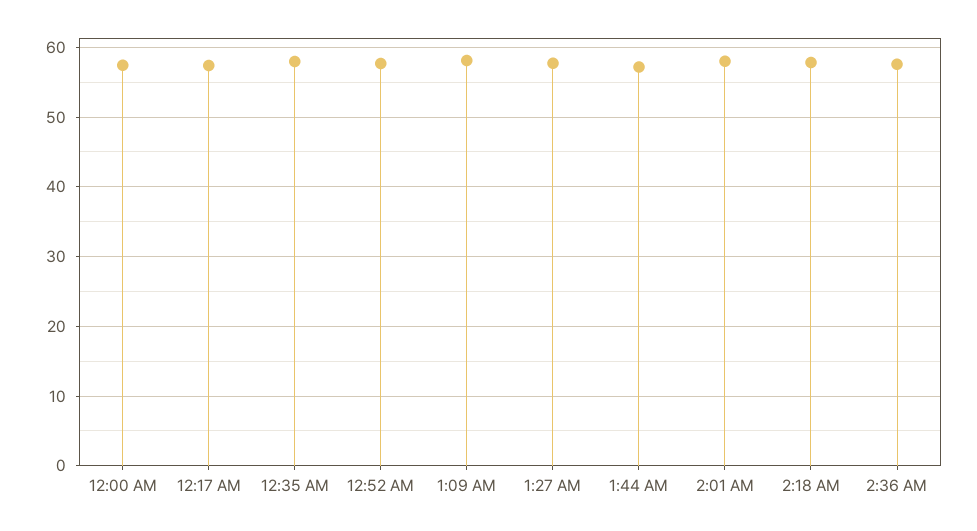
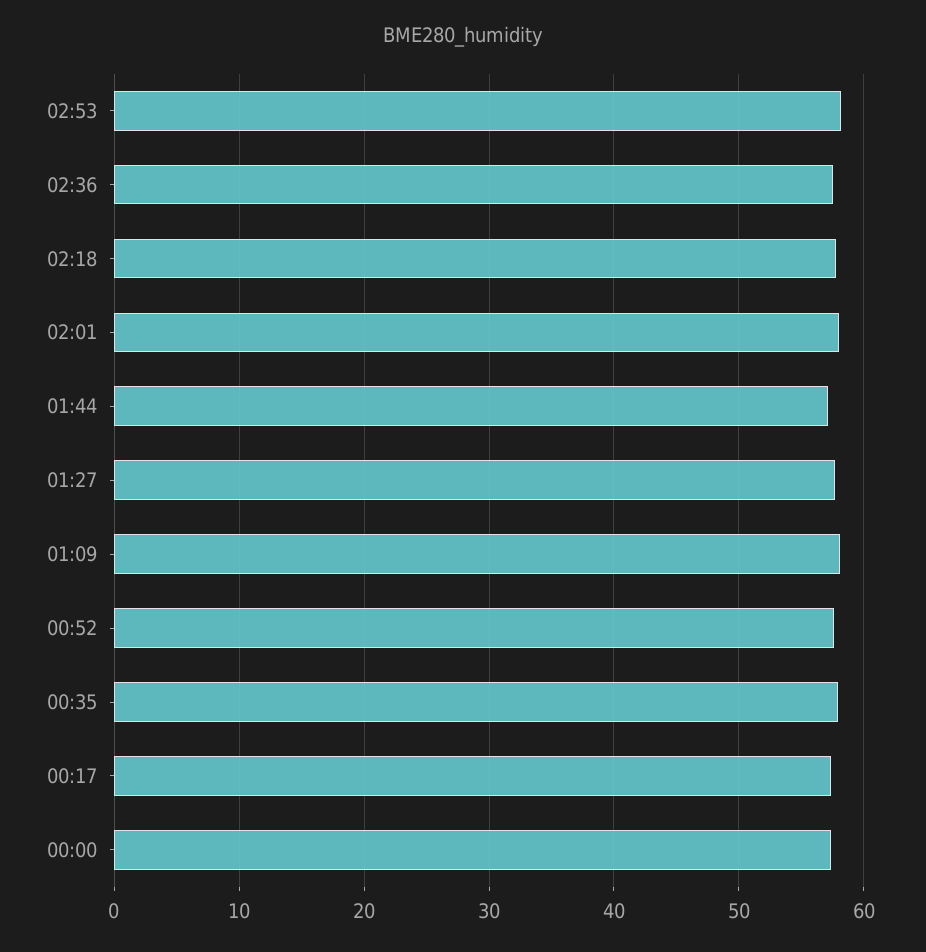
02:53: none -> 58

